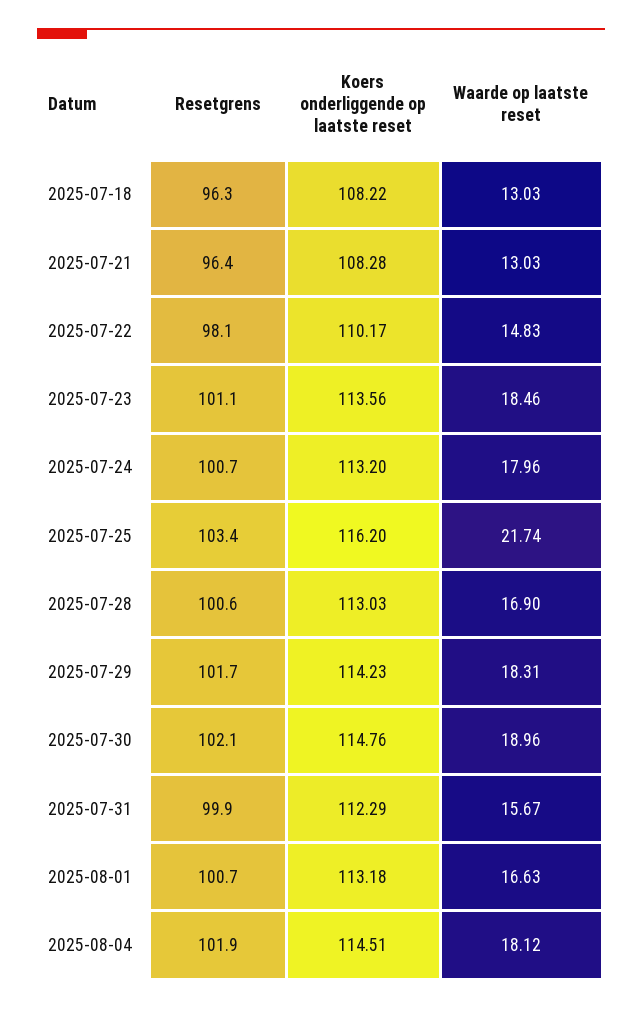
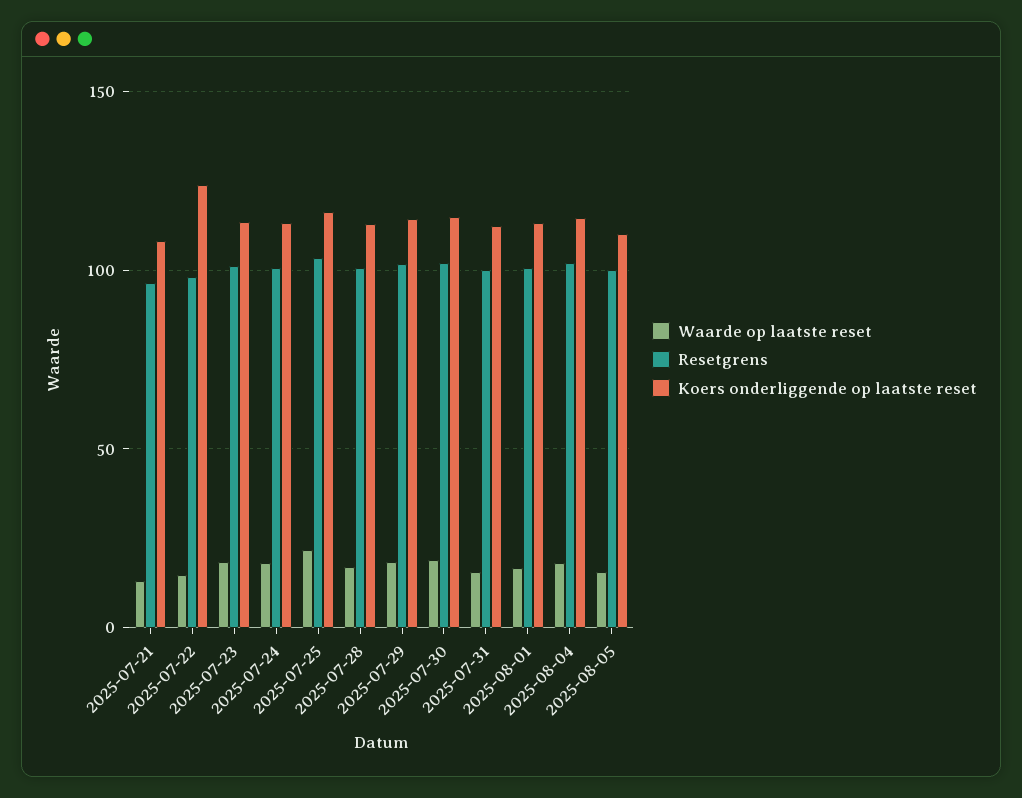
Resetgrens, 2025-07-18: 96.3 -> none
Koers onderliggende op laatste reset, 2025-07-18: 108.22 -> none
Waarde op laatste reset, 2025-07-18: 13.03 -> none
Koers onderliggende op laatste reset, 2025-07-22: 110.17 -> 125
Waarde op laatste reset, 2025-08-05: none -> 15
Resetgrens, 2025-08-05: none -> 100
Koers onderliggende op laatste reset, 2025-08-05: none -> 110

